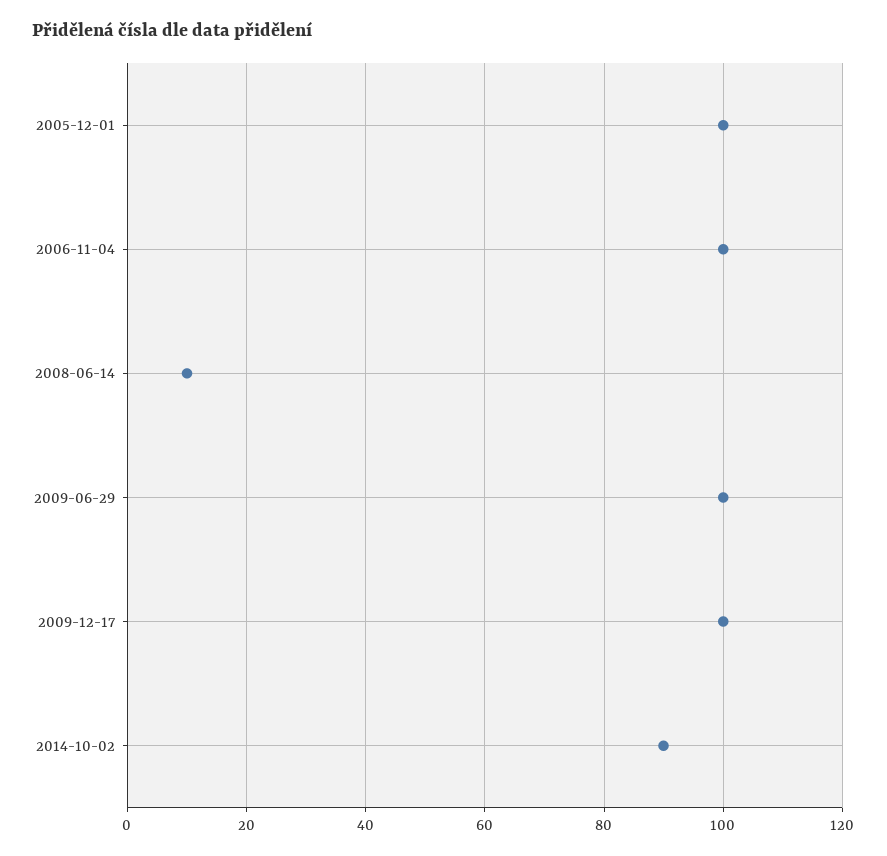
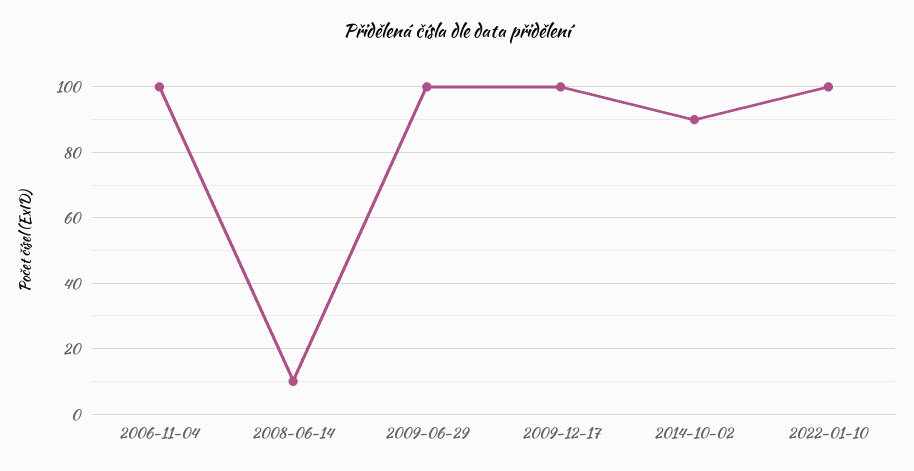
2005-12-01: 100 -> none
2022-01-10: none -> 100

